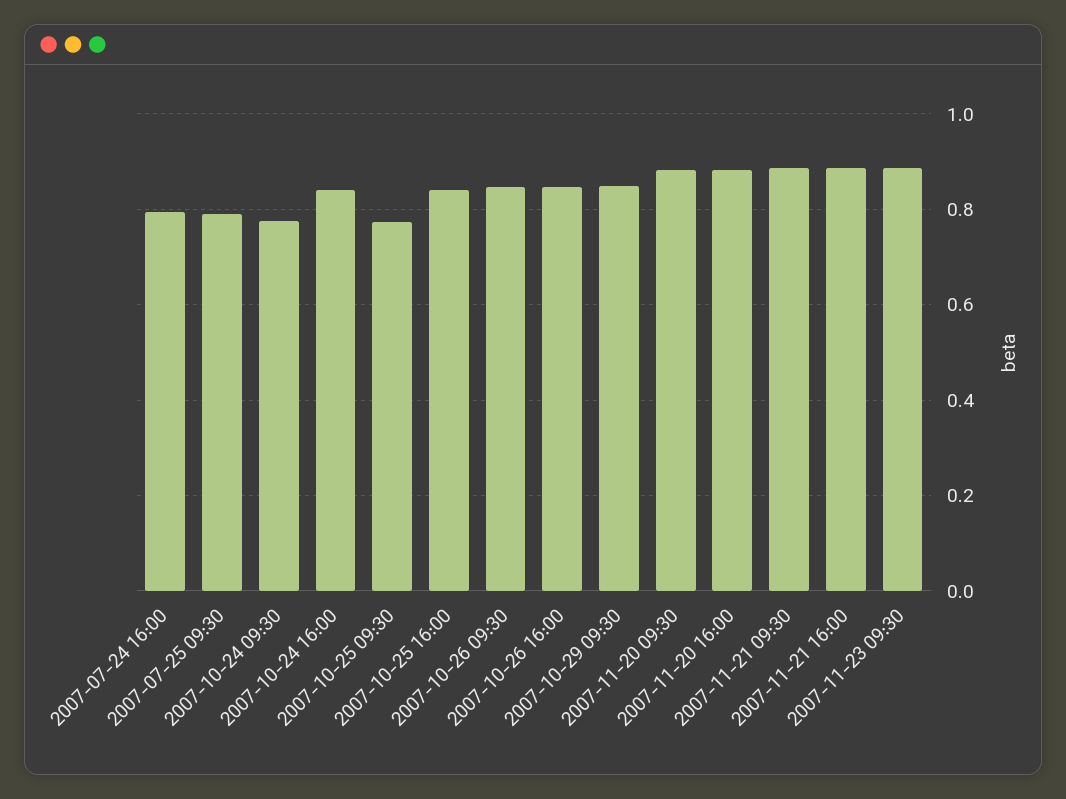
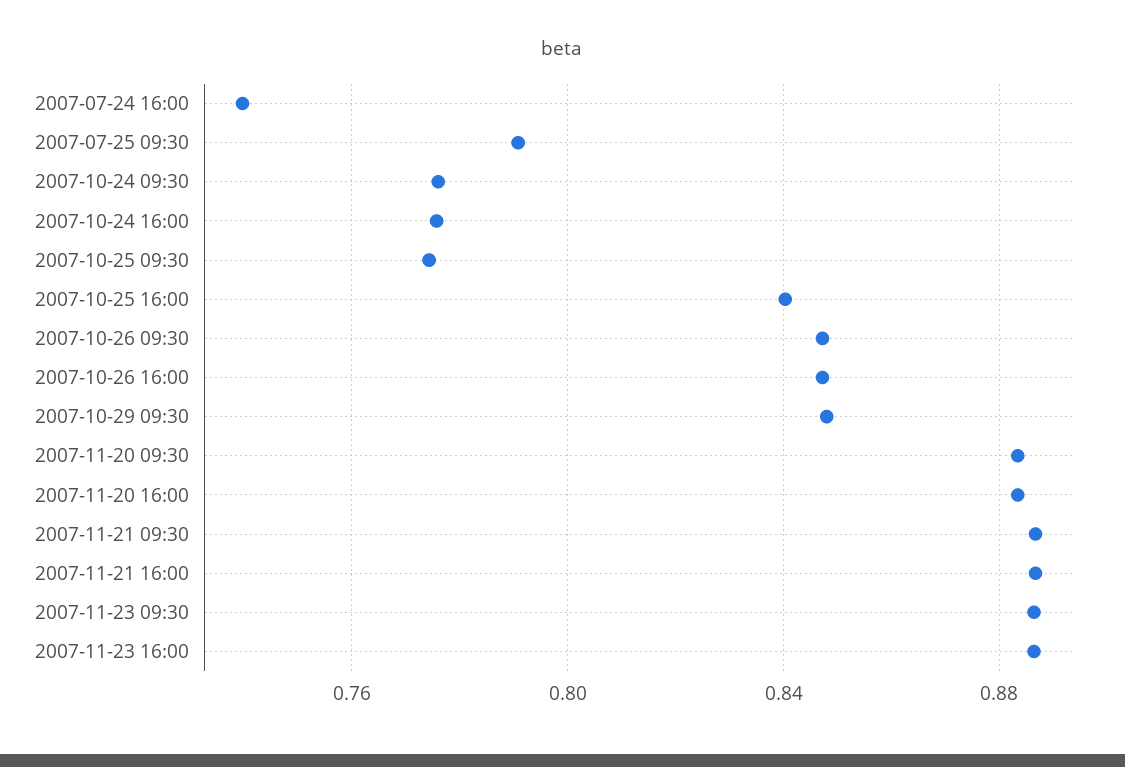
2007-07-24 16:00: 0.8 -> 0.74
2007-10-24 16:00: 0.84 -> 0.775
2007-11-23 16:00: none -> 0.885

